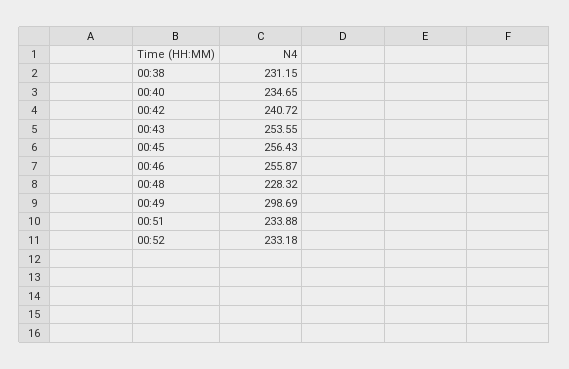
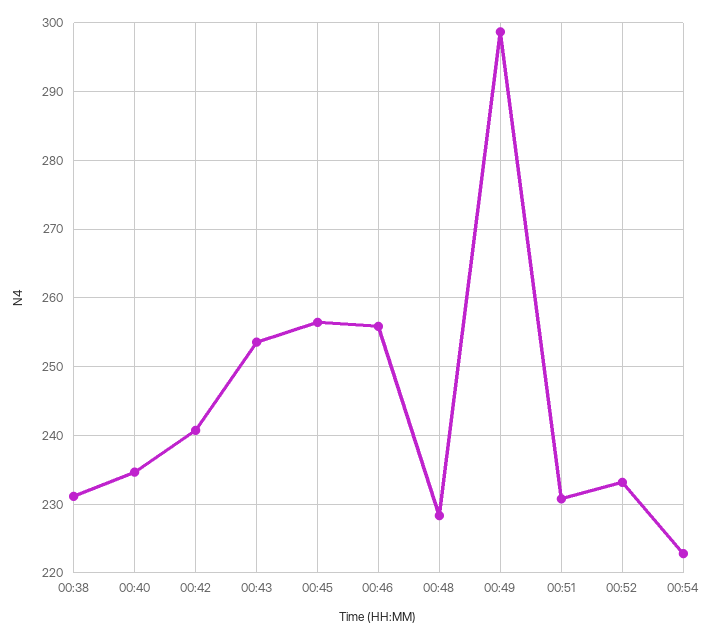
00:51: 233.88 -> 231
00:54: none -> 223

